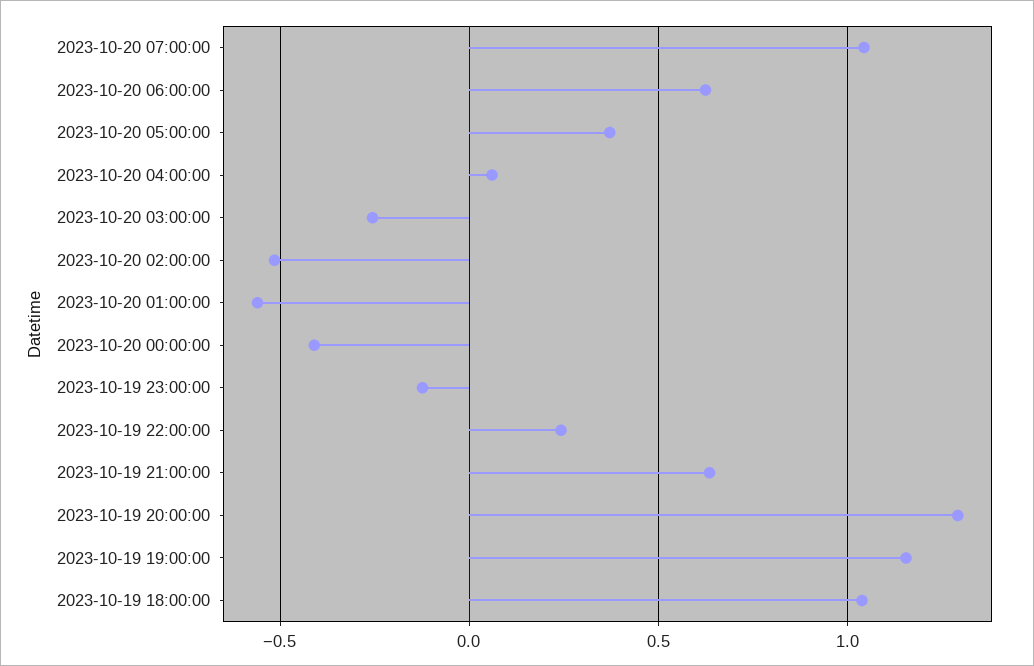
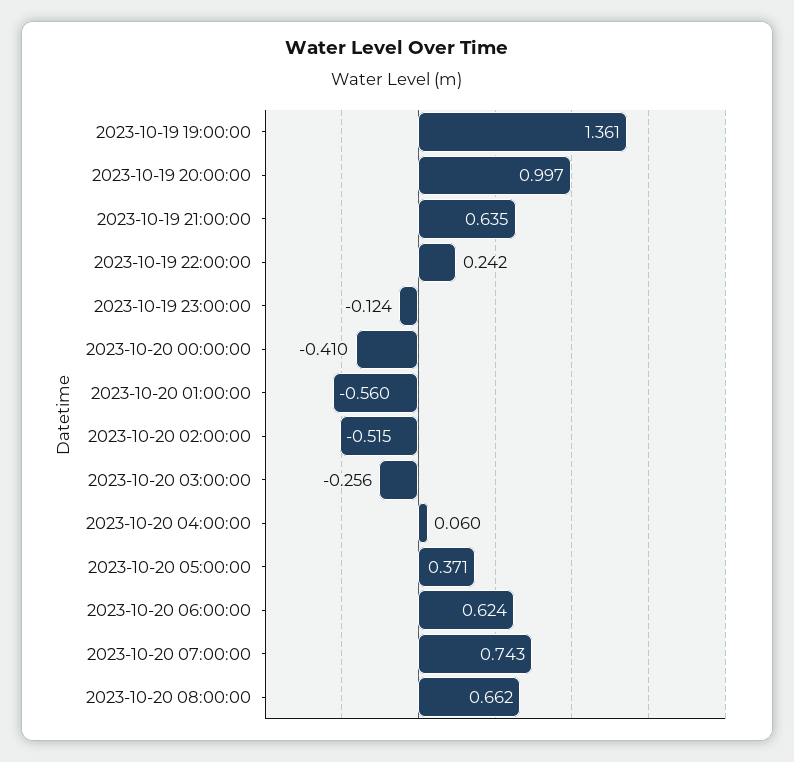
2023-10-20 07:00:00: 1.05 -> 0.743
2023-10-19 20:00:00: 1.3 -> 0.997
2023-10-19 19:00:00: 1.15 -> 1.361
2023-10-19 18:00:00: 1.05 -> none
2023-10-20 08:00:00: none -> 0.662

